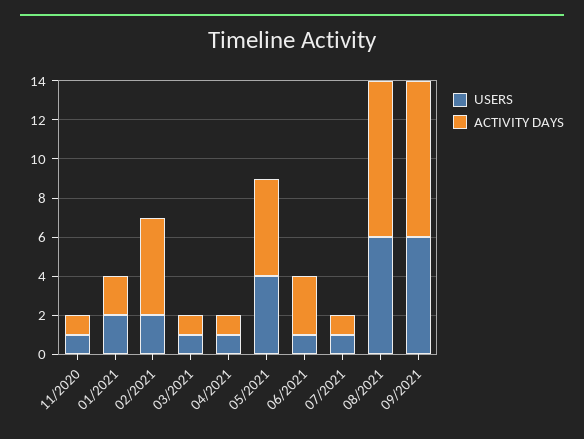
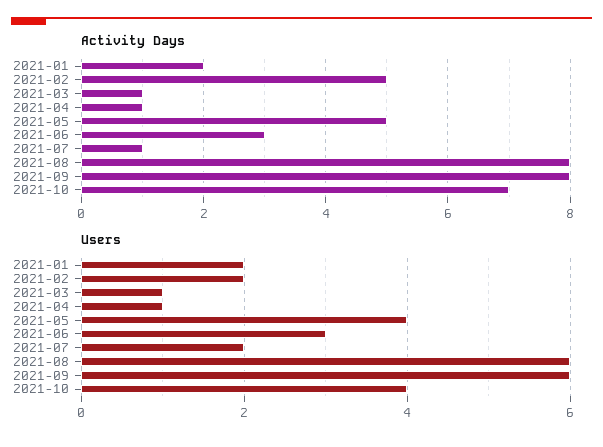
USERS, 11/2020: 1 -> none
ACTIVITY DAYS, 11/2020: 1 -> none
USERS, 06/2021: 1 -> 3
USERS, 07/2021: 1 -> 2
ACTIVITY DAYS, 2021-10: none -> 7
USERS, 2021-10: none -> 4

